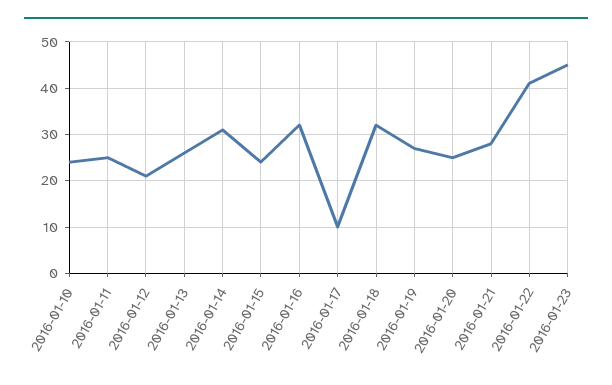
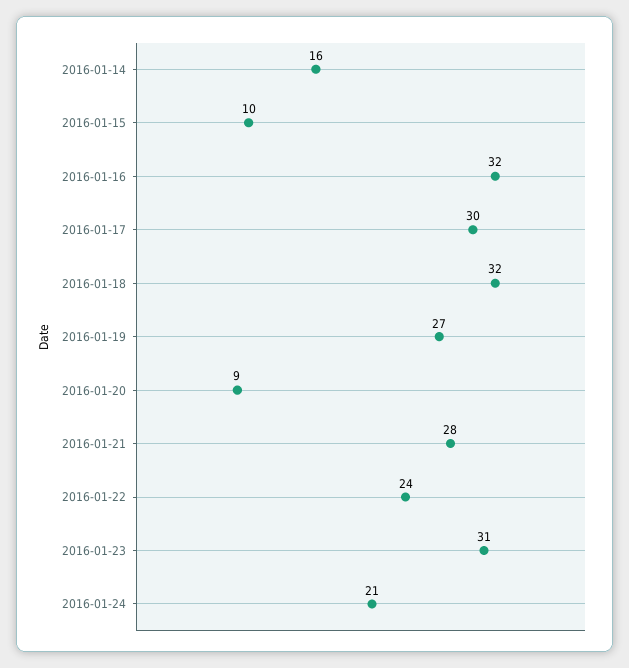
2016-01-10: 25 -> none
2016-01-11: 25 -> none
2016-01-12: 20 -> none
2016-01-13: 25 -> none
2016-01-14: 30 -> 16
2016-01-15: 25 -> 10
2016-01-17: 10 -> 30
2016-01-20: 25 -> 9
2016-01-22: 40 -> 24
2016-01-23: 45 -> 31
2016-01-24: none -> 21

